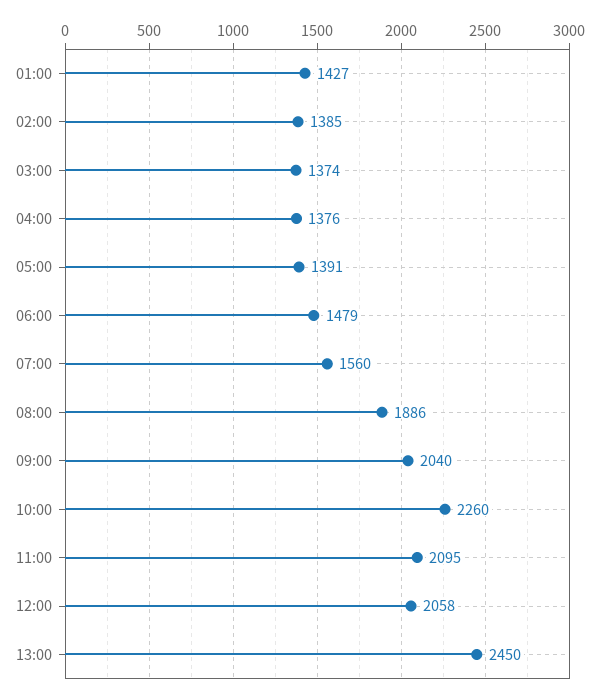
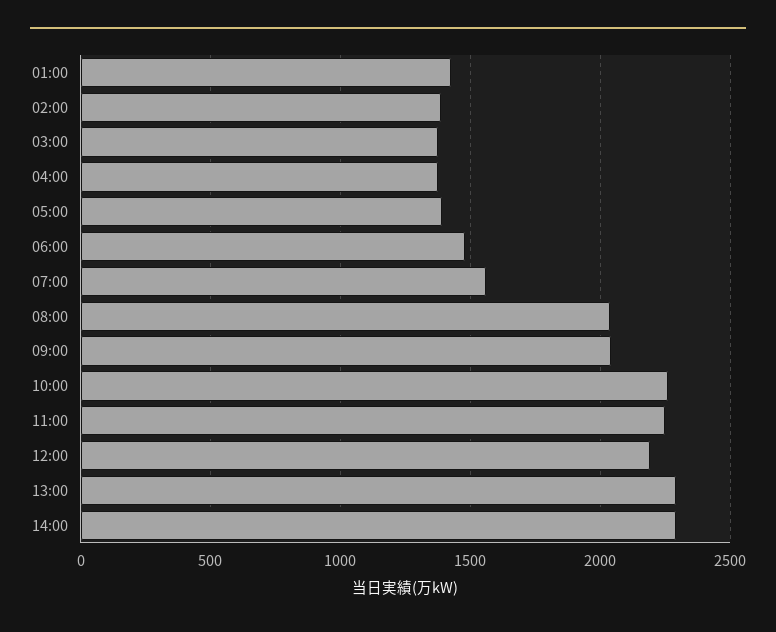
08:00: 1886 -> 2050
11:00: 2095 -> 2250
12:00: 2058 -> 2200
13:00: 2450 -> 2300
14:00: none -> 2300

